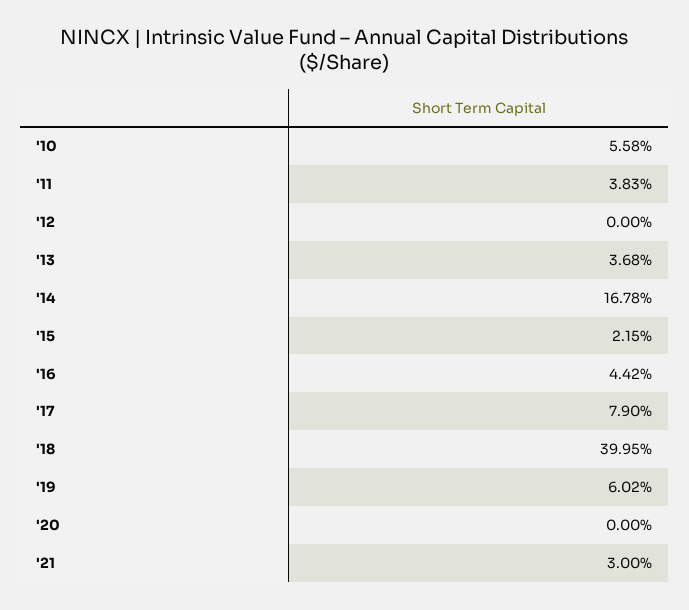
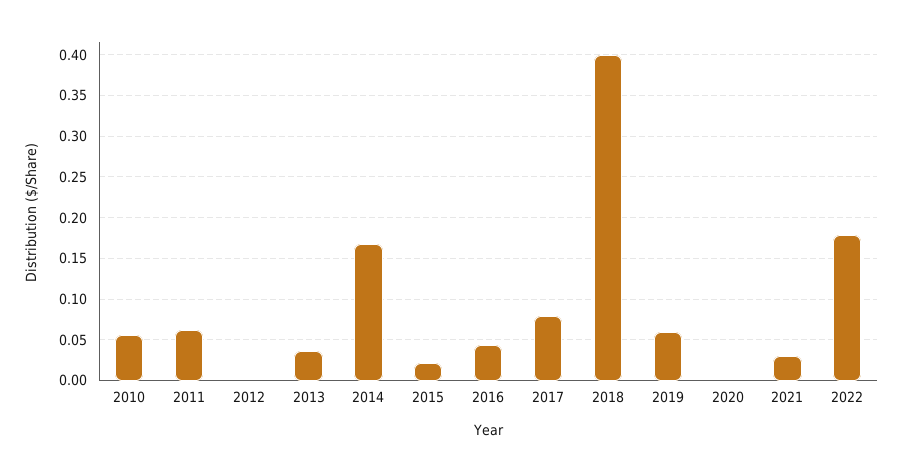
'11: 0.0383 -> 0.06
2022: none -> 0.18

